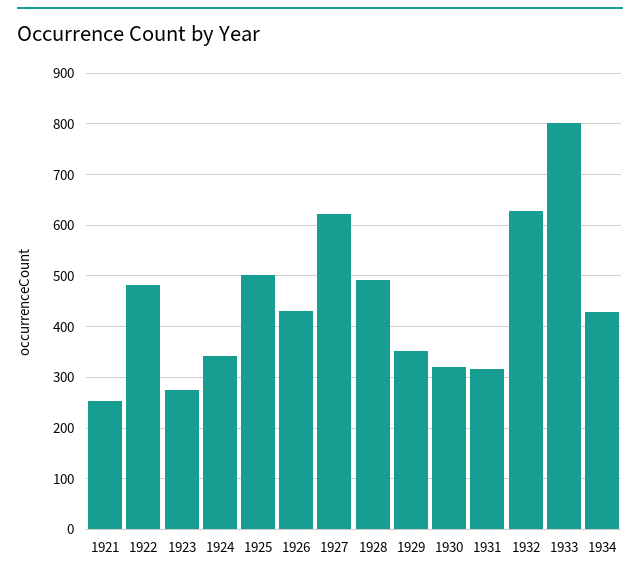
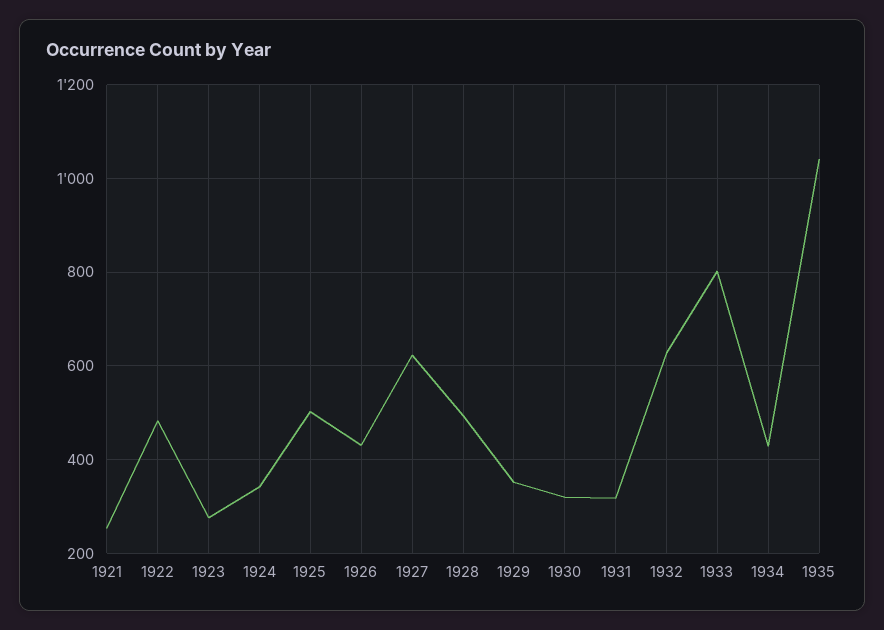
1935: none -> 1040

